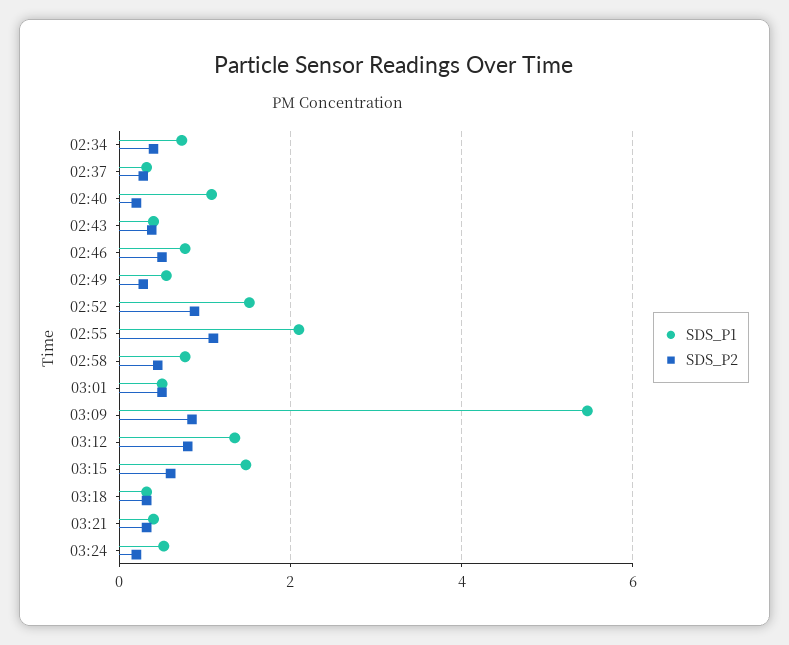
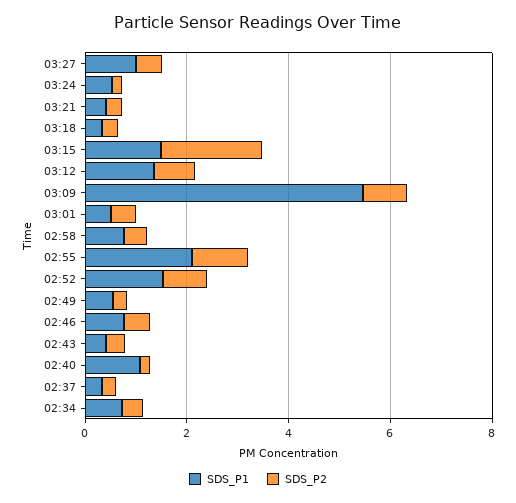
SDS_P2, 03:15: 0.6 -> 2
SDS_P1, 03:27: none -> 1
SDS_P2, 03:27: none -> 0.5

